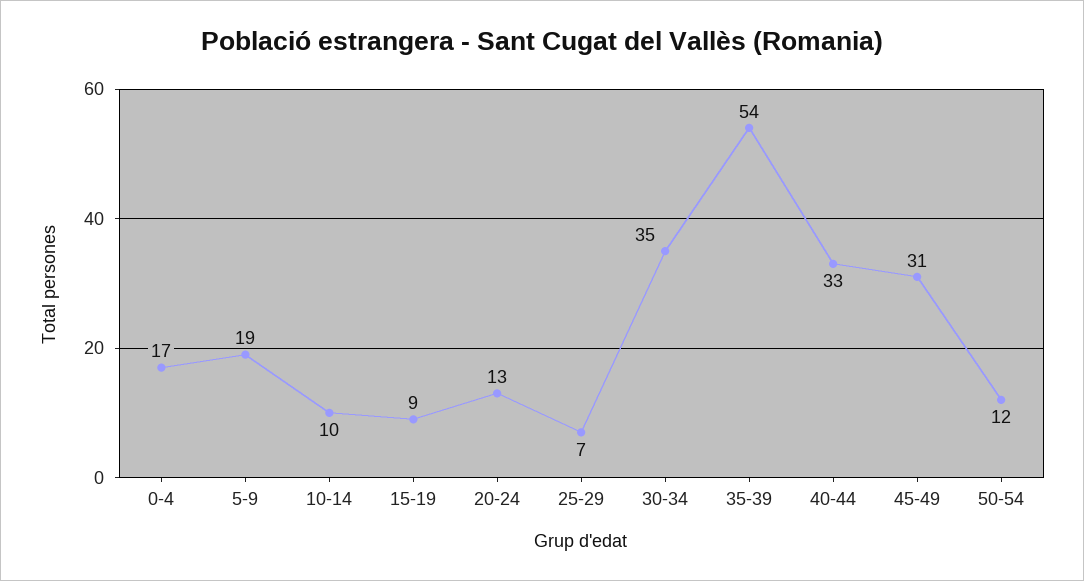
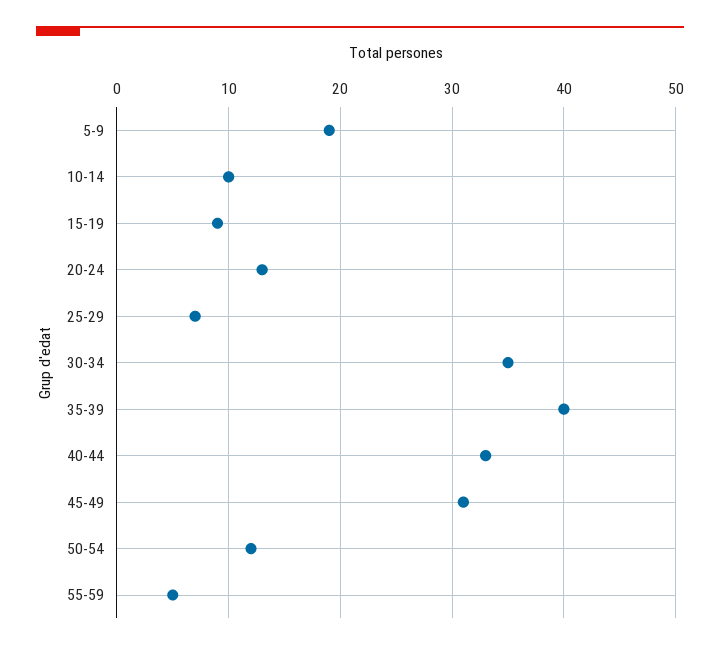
0-4: 17 -> none
35-39: 54 -> 40
55-59: none -> 5

